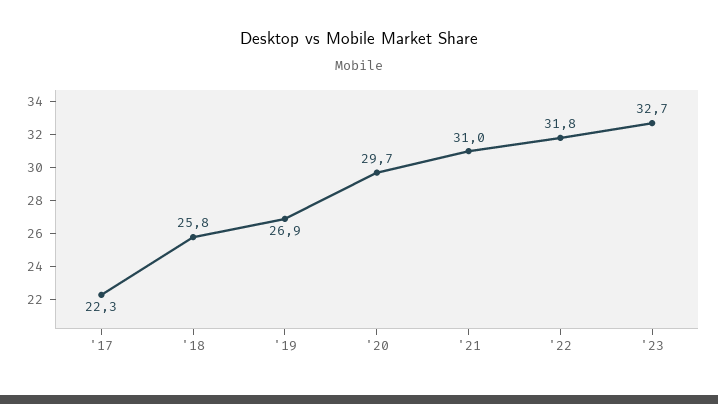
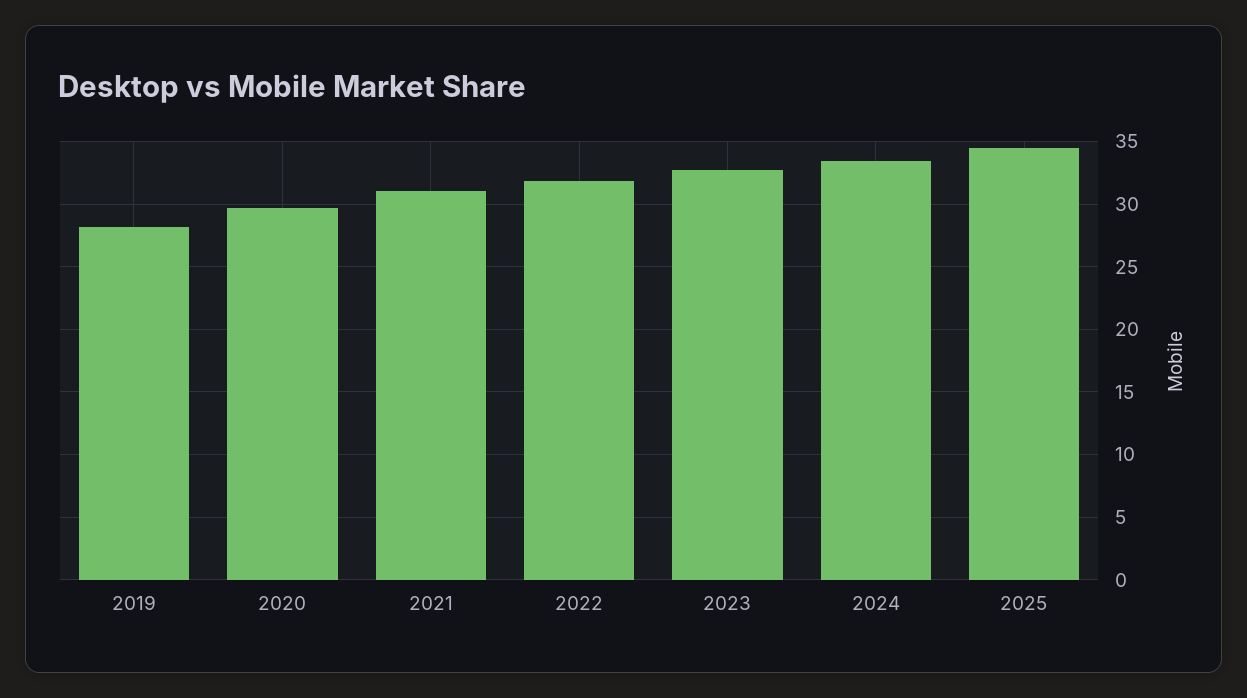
'17: 22.3 -> none
'18: 25.8 -> none
'19: 26.9 -> 28
2024: none -> 33.5
2025: none -> 34.5

